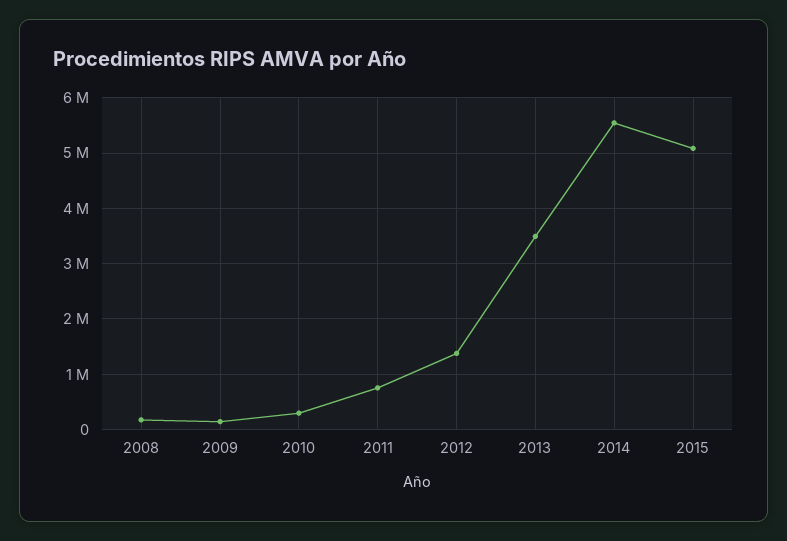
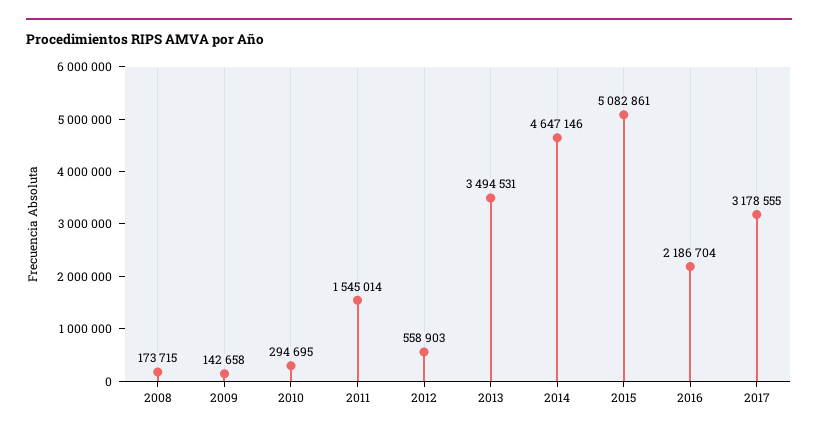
2011: 800000 -> 1545014
2012: 1400000 -> 558903
2014: 5600000 -> 4647146
2016: none -> 2186704
2017: none -> 3178555

